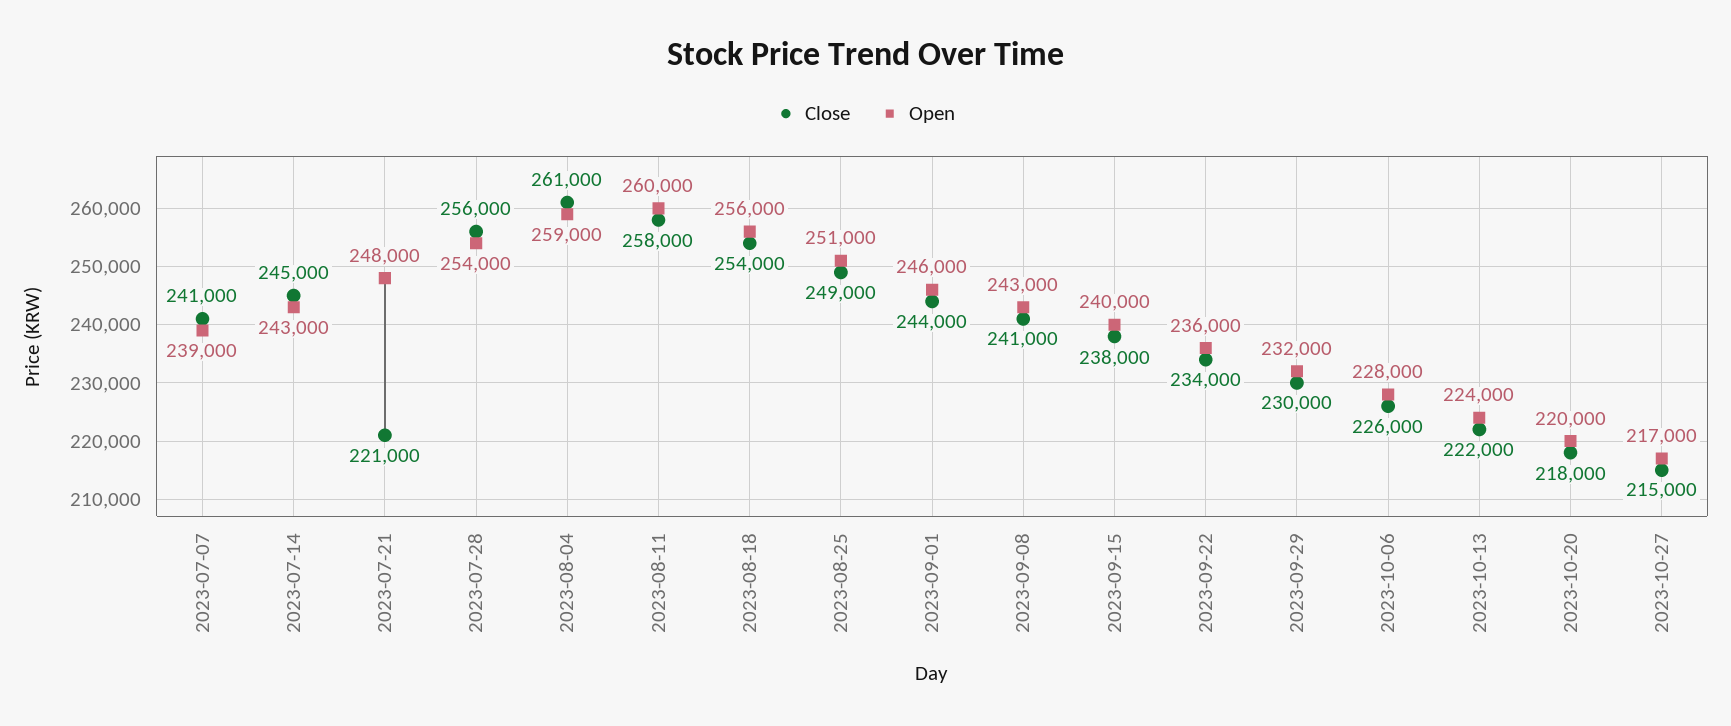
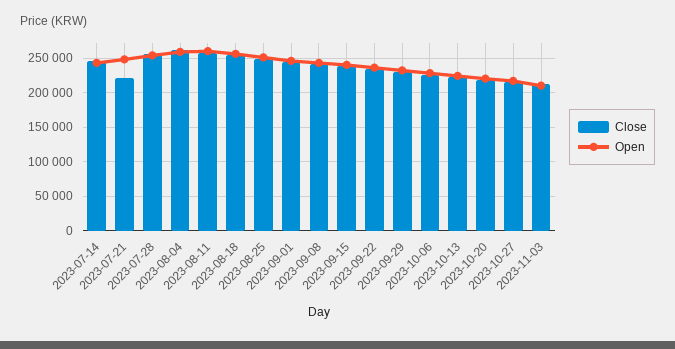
Close, 2023-07-07: 241000 -> none
Open, 2023-07-07: 239000 -> none
Close, 2023-11-03: none -> 210000
Open, 2023-11-03: none -> 210000

